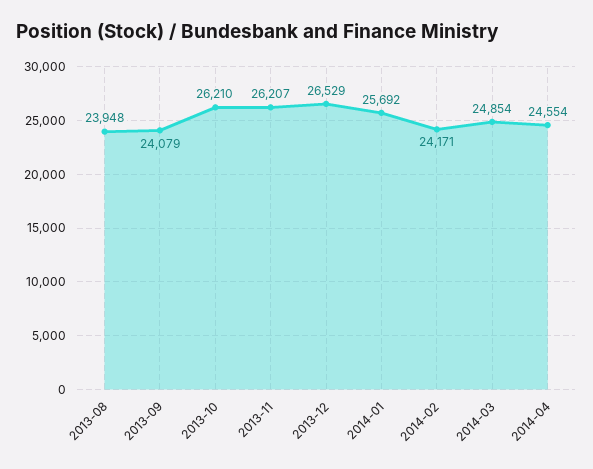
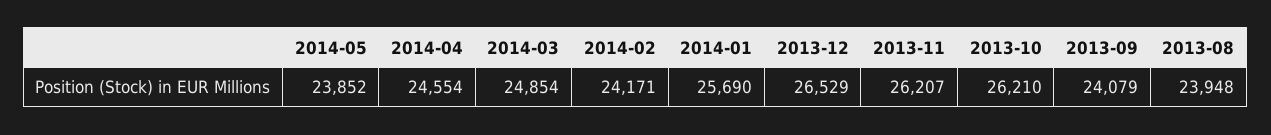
2014-01: 25692 -> 25690
2014-05: none -> 23852

